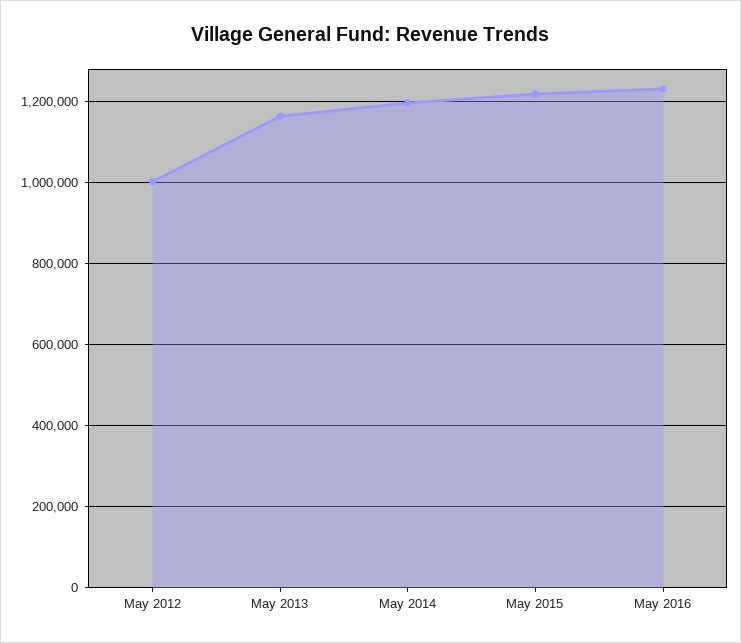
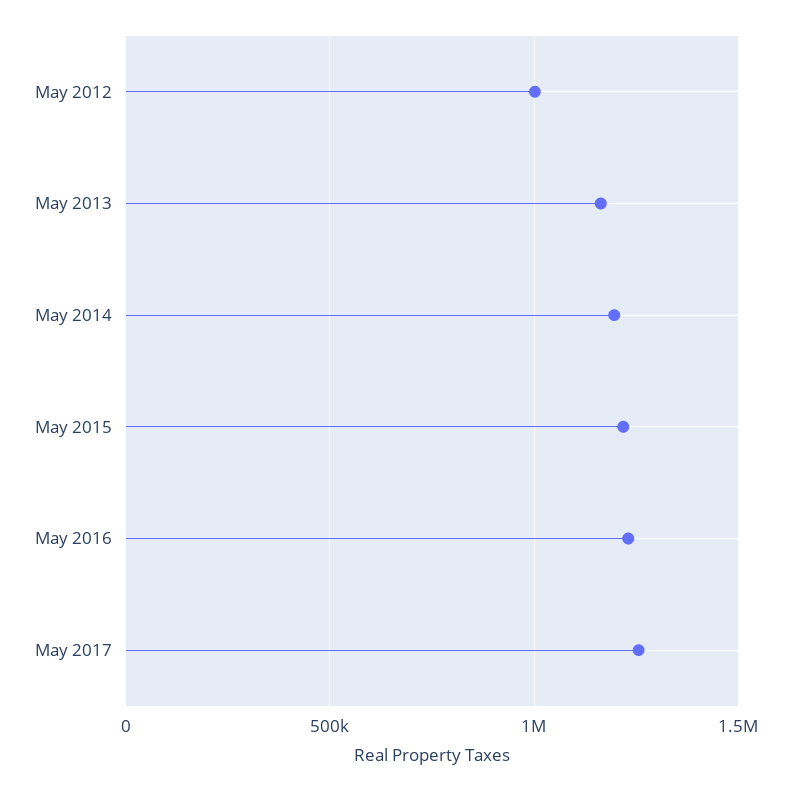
May 2017: none -> 1250000

